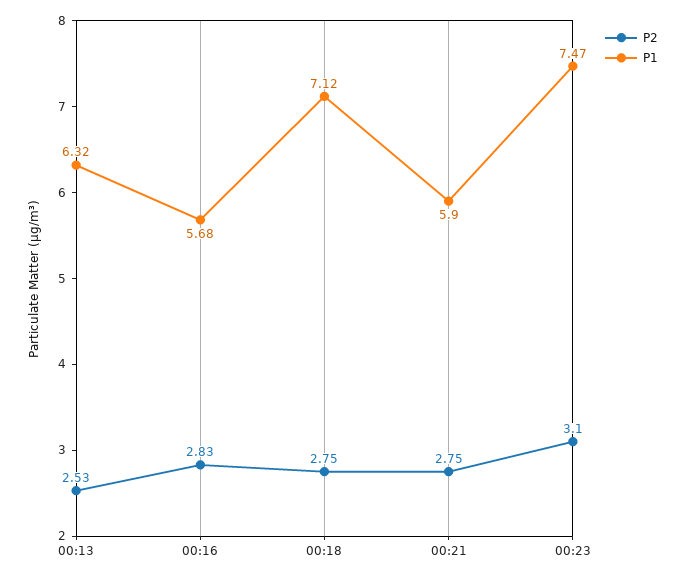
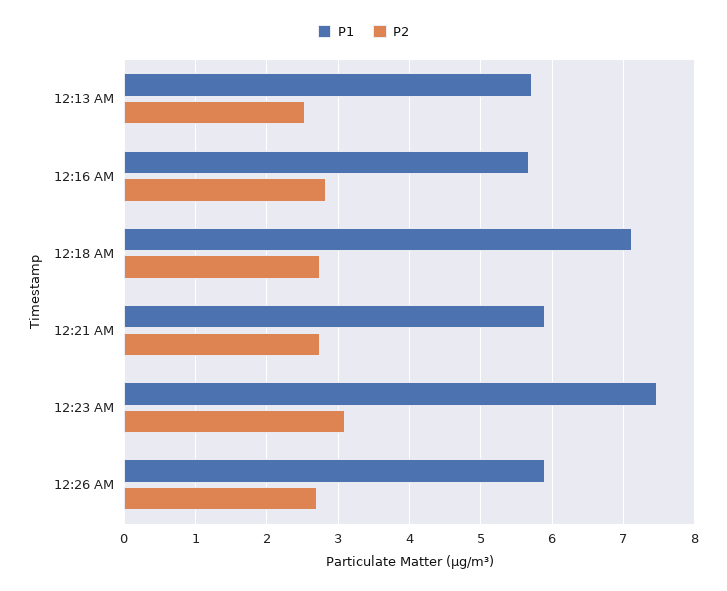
P1, 00:13: 6.32 -> 5.7
P1, 12:26 AM: none -> 5.9
P2, 12:26 AM: none -> 2.7

